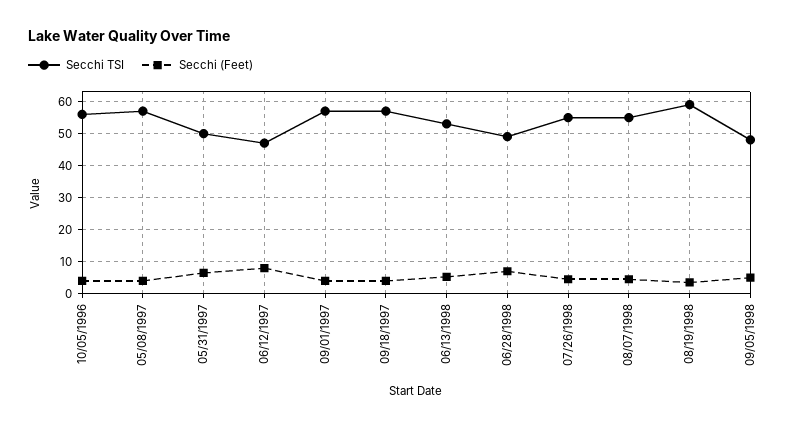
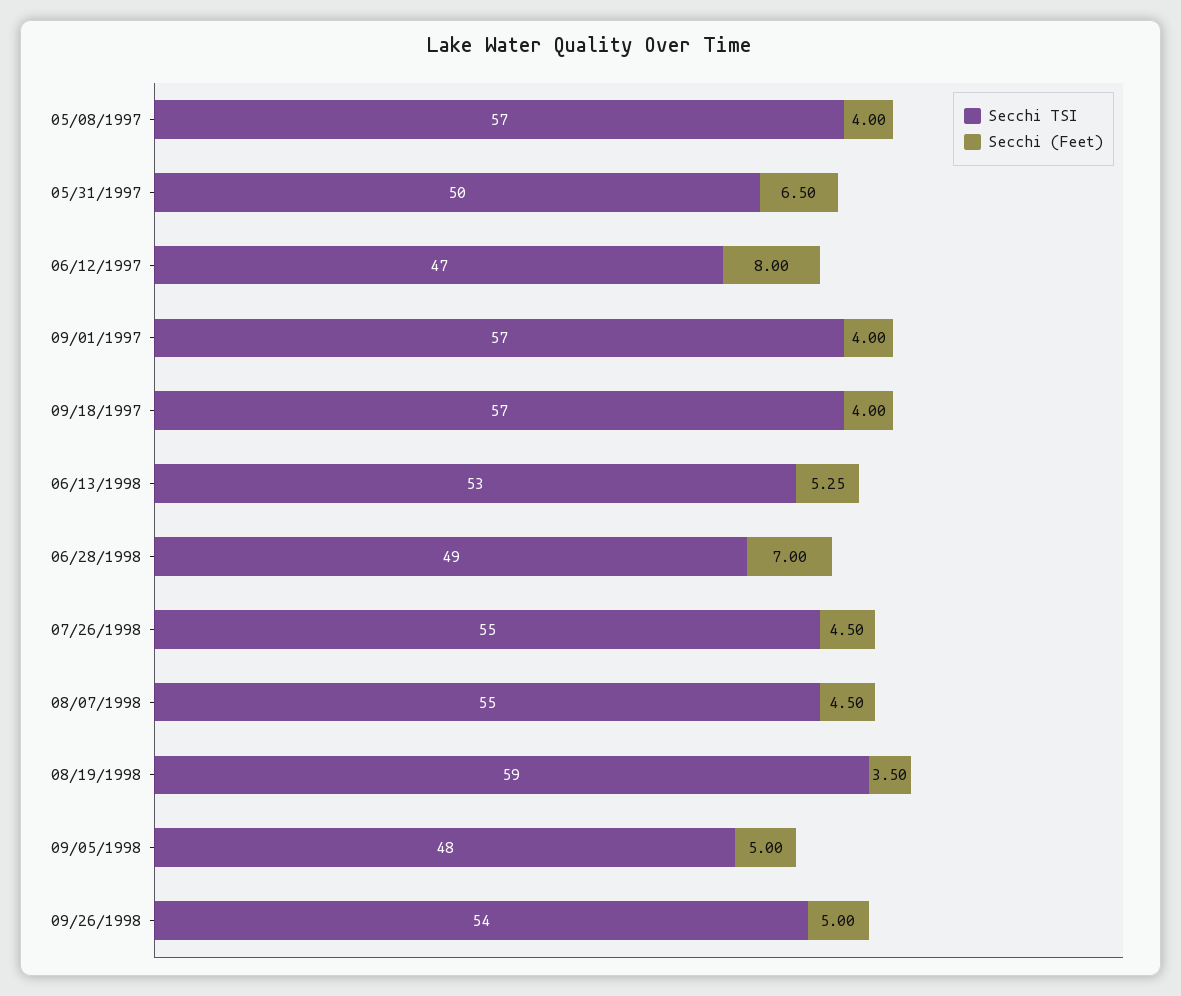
Secchi TSI, 10/05/1996: 56 -> none
Secchi (Feet), 10/05/1996: 4 -> none
Secchi TSI, 09/26/1998: none -> 54
Secchi (Feet), 09/26/1998: none -> 5

